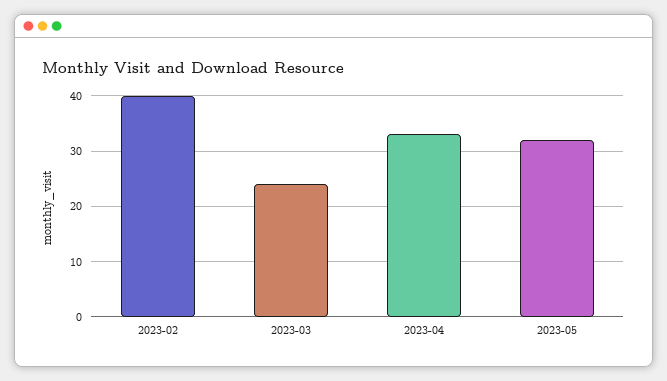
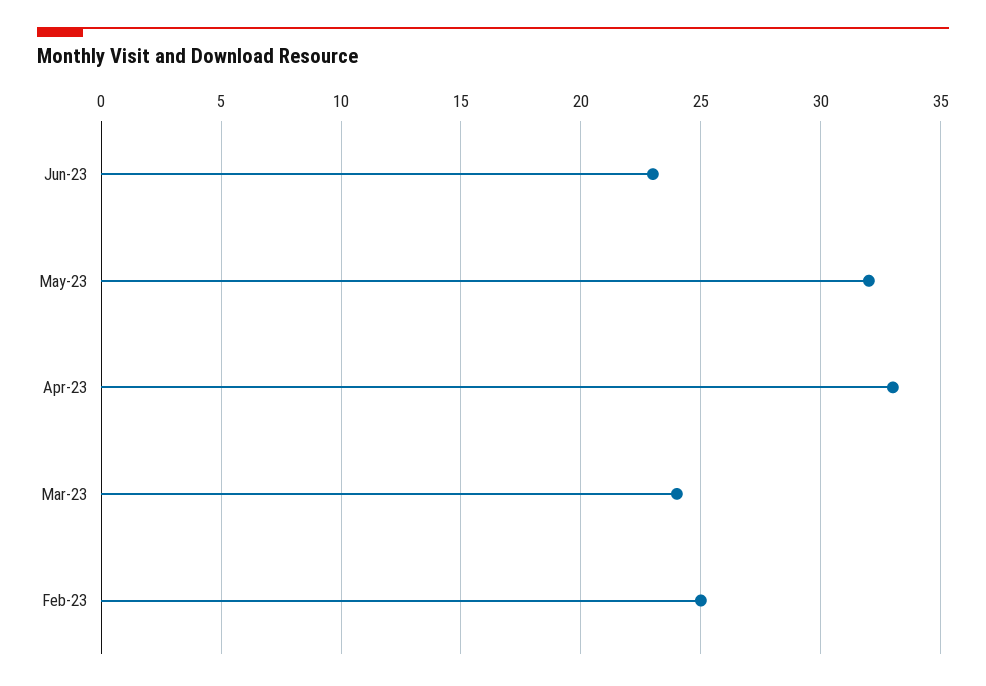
2023-02: 40 -> 25
Jun-23: none -> 23

